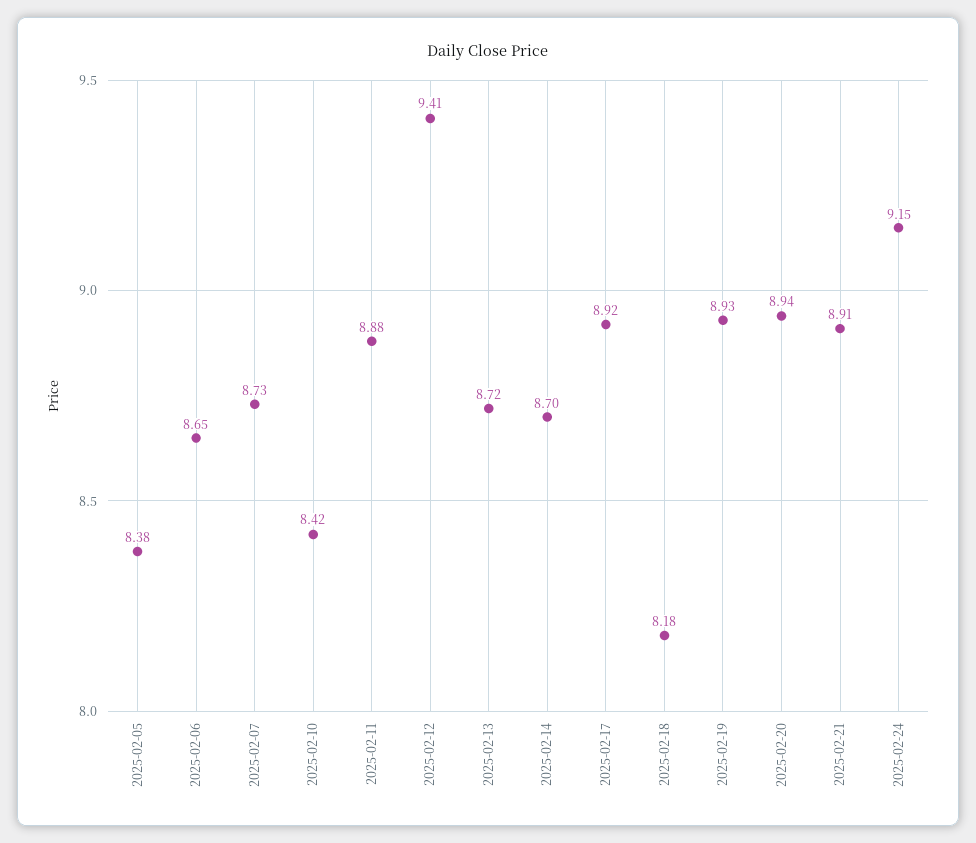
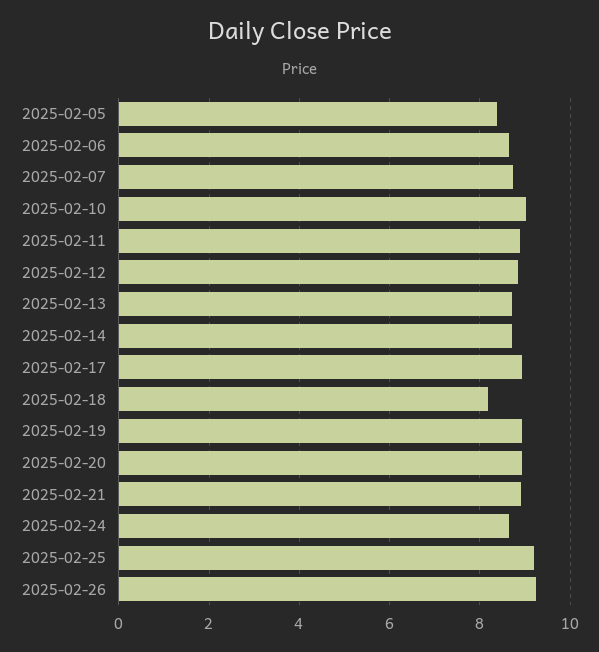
2025-02-10: 8.42 -> 9
2025-02-12: 9.41 -> 8.8
2025-02-24: 9.15 -> 8.6
2025-02-25: none -> 9.2
2025-02-26: none -> 9.2

